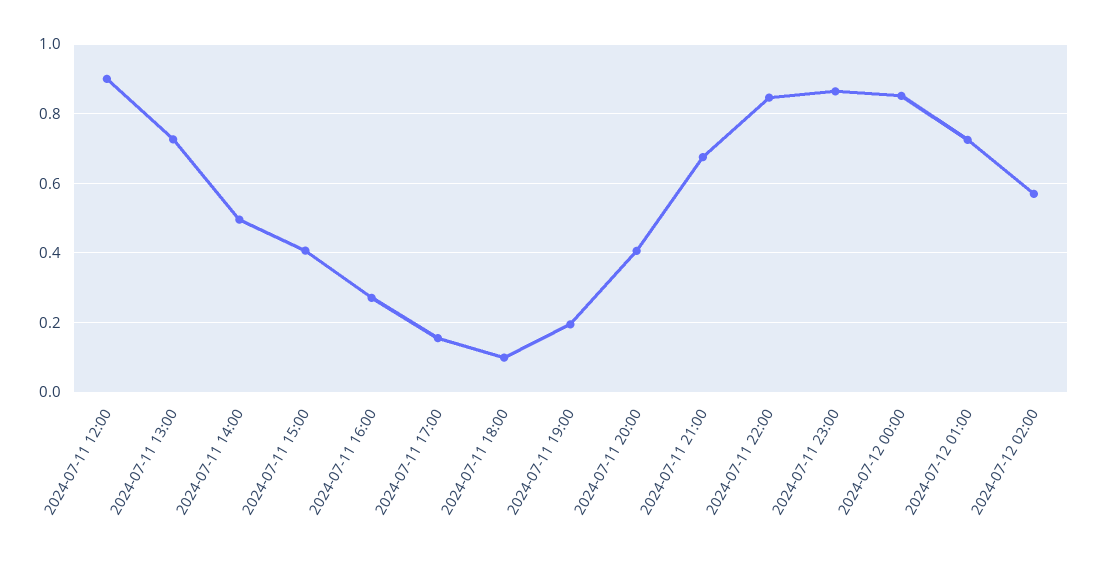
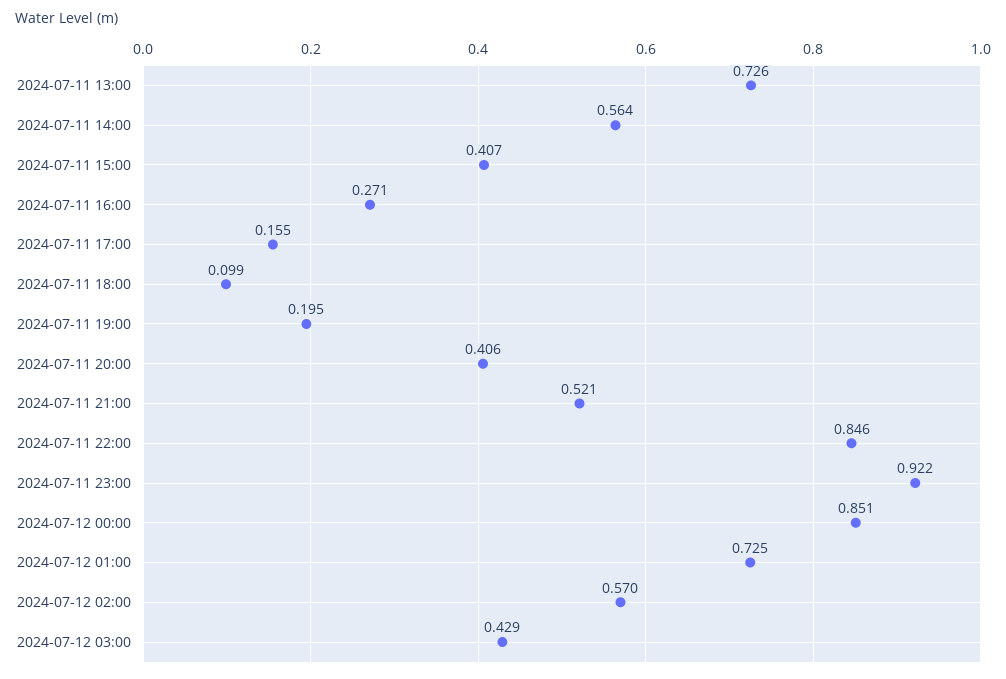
2024-07-11 12:00: 0.9 -> none
2024-07-11 14:00: 0.5 -> 0.564
2024-07-11 21:00: 0.68 -> 0.521
2024-07-11 23:00: 0.86 -> 0.922
2024-07-12 03:00: none -> 0.429

